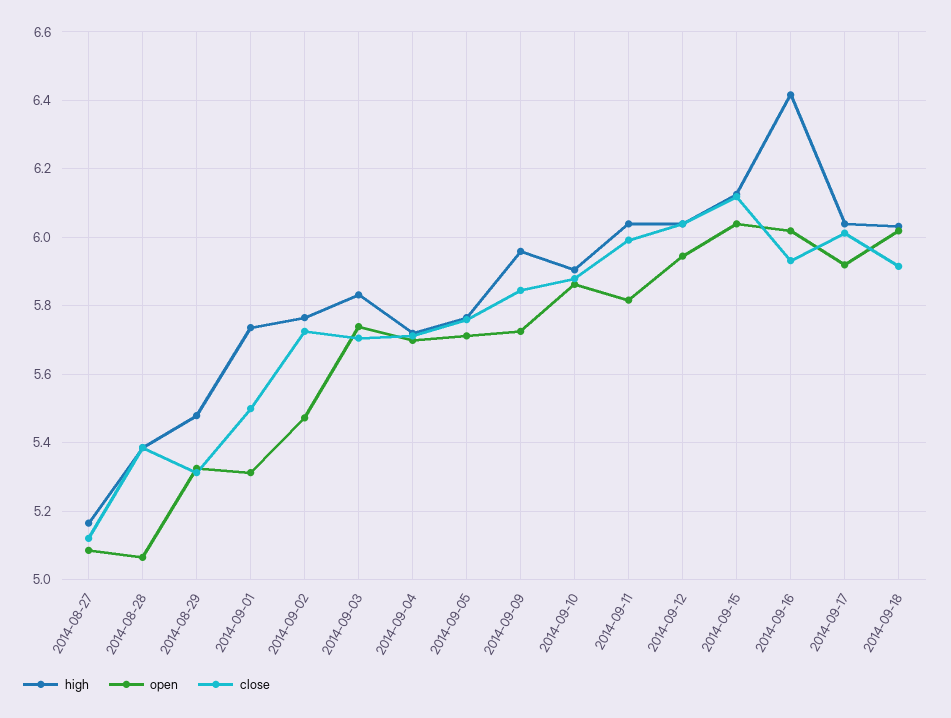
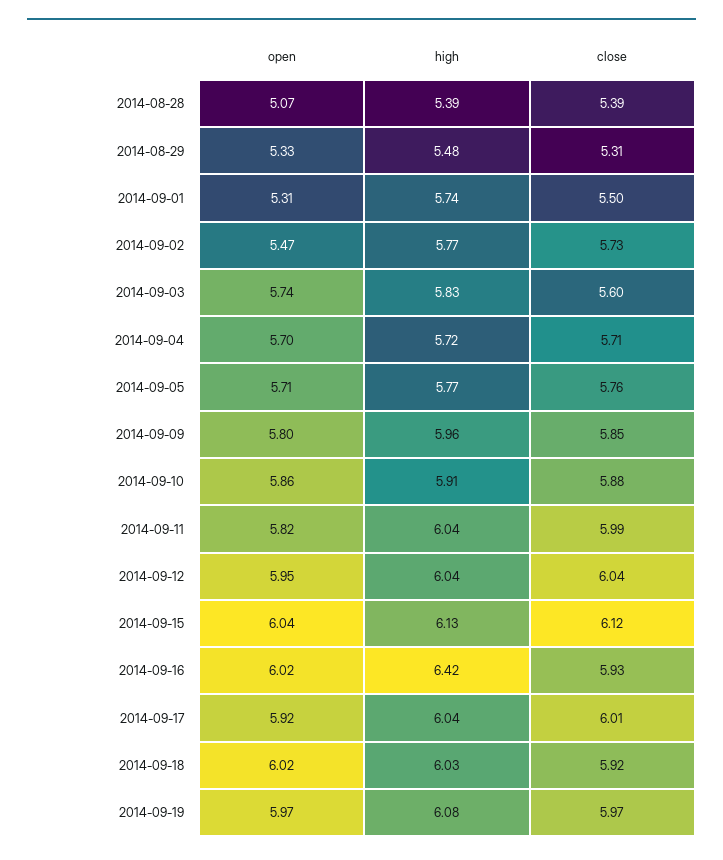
high, 2014-08-27: 5.16 -> none
open, 2014-08-27: 5.08 -> none
close, 2014-08-27: 5.12 -> none
close, 2014-09-03: 5.7 -> 5.6
open, 2014-09-09: 5.72 -> 5.8
open, 2014-09-19: none -> 5.97
high, 2014-09-19: none -> 6.08
close, 2014-09-19: none -> 5.97

